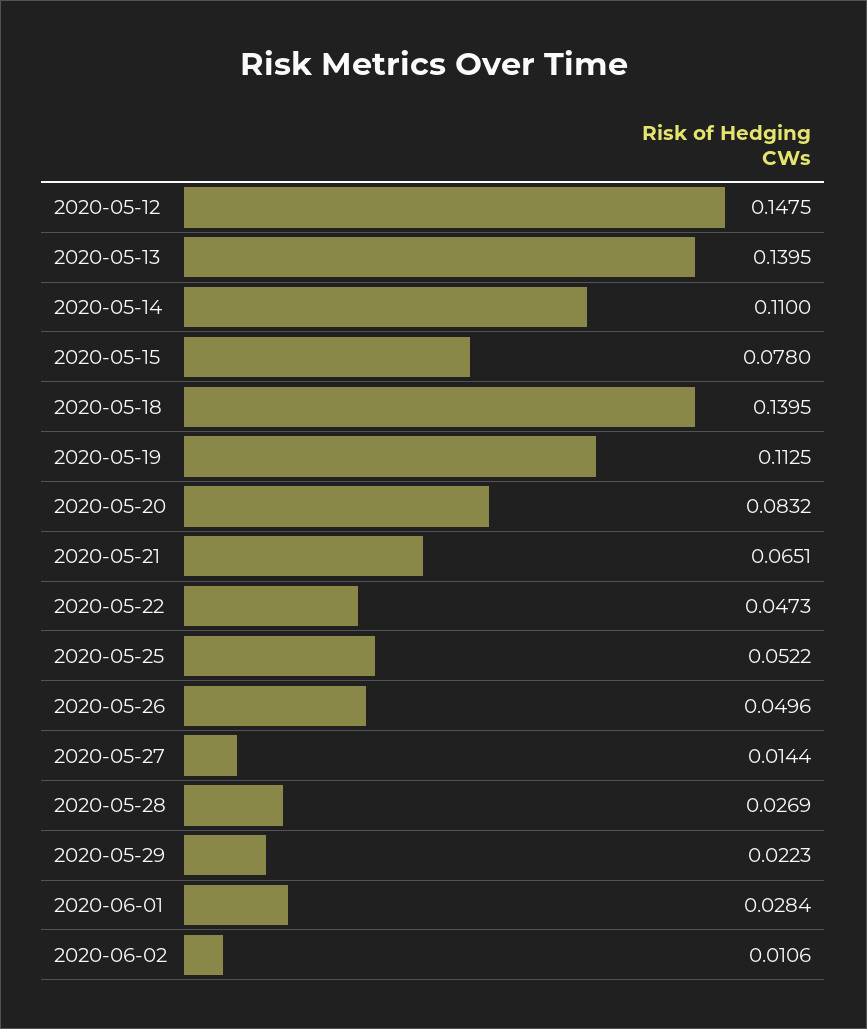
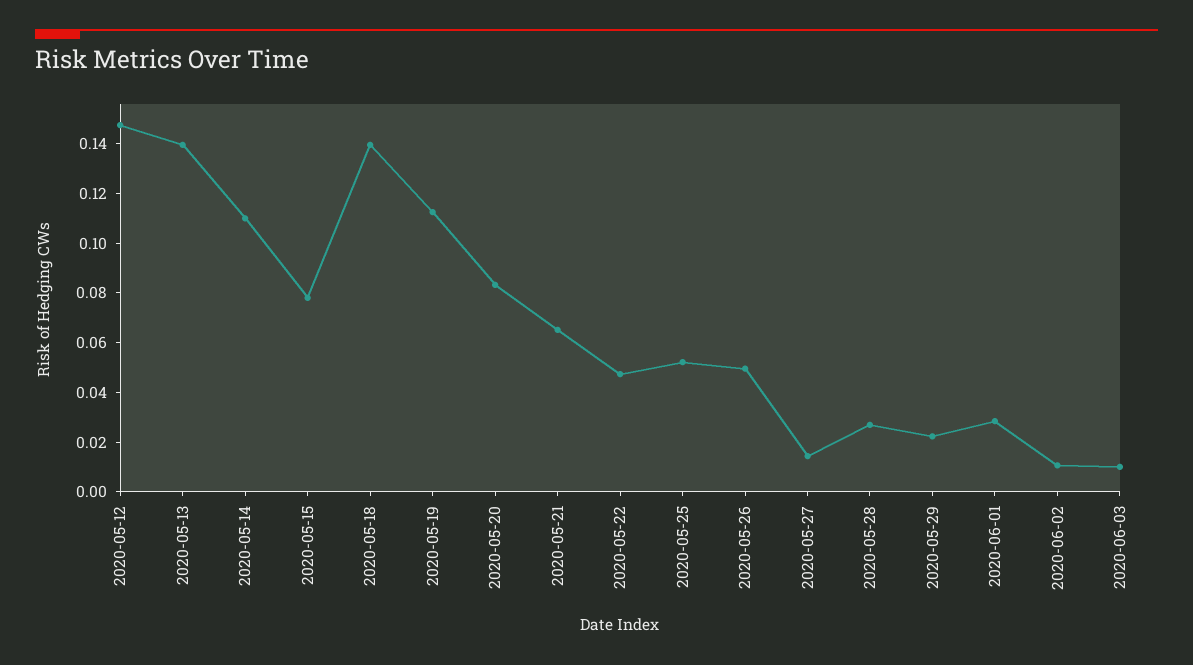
2020-06-03: none -> 0.01

